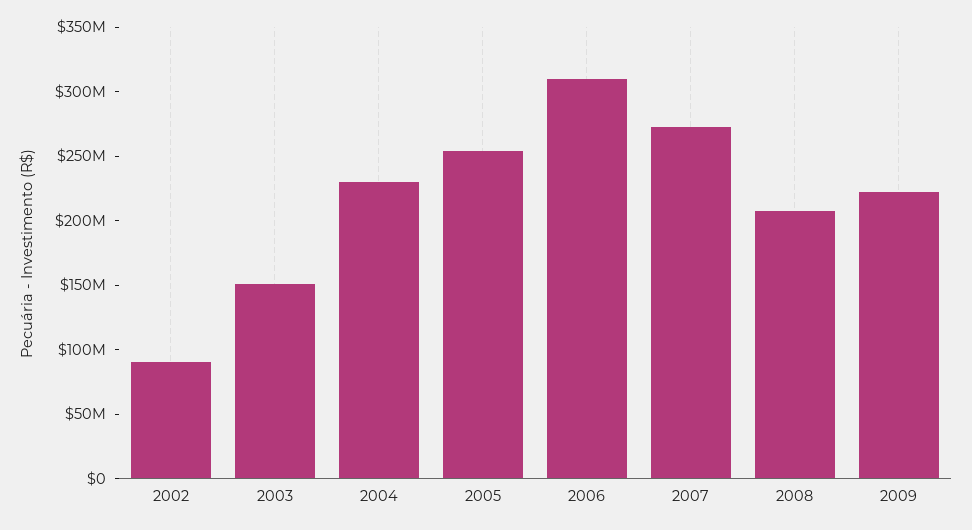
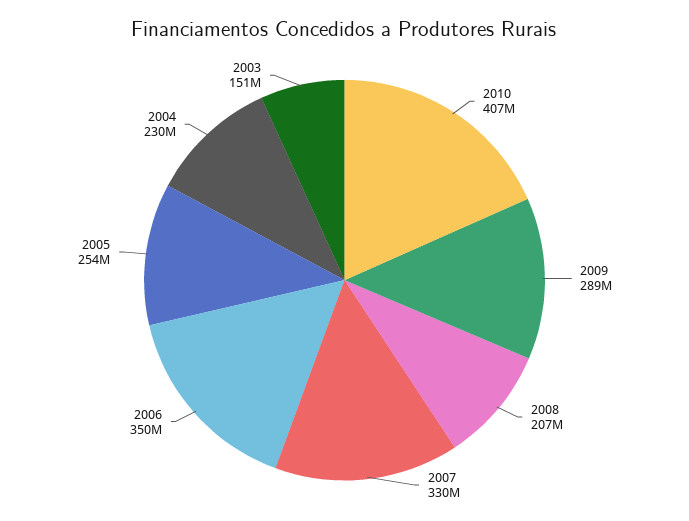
2002: 90000000 -> none
2006: 310000000 -> 350000000
2007: 270000000 -> 330000000
2009: 220000000 -> 289000000
2010: none -> 407000000

